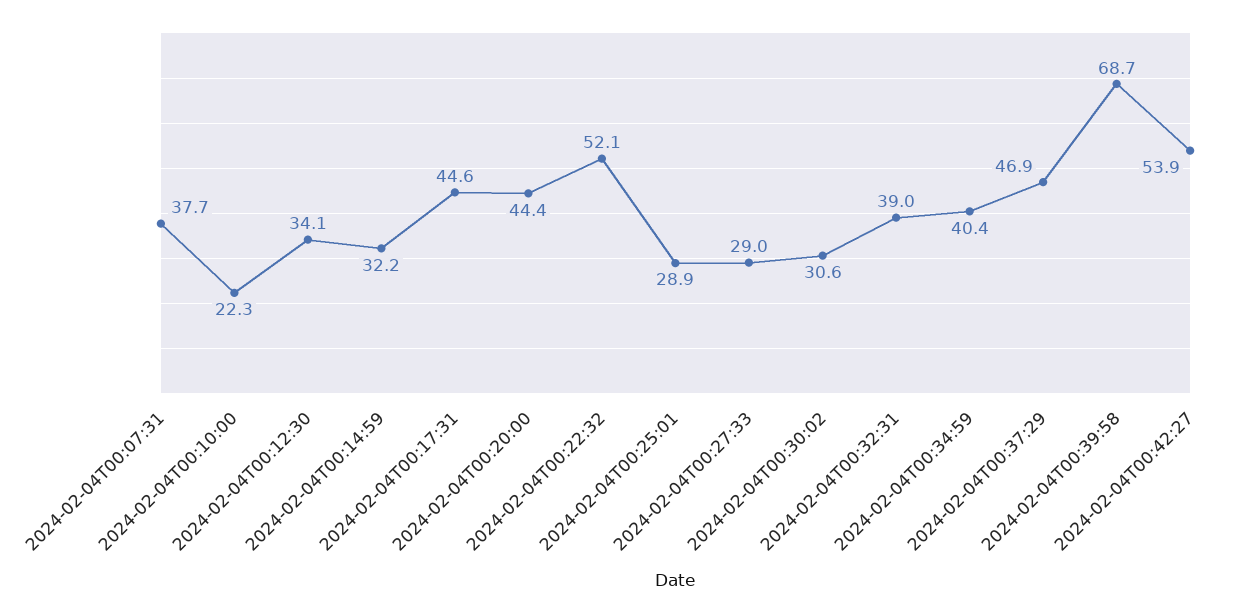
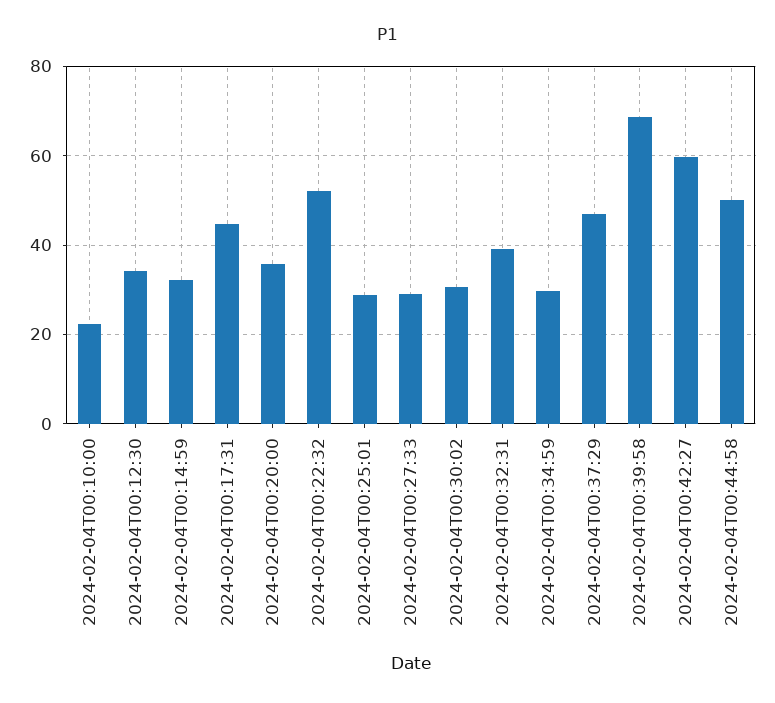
2024-02-04T00:07:31: 37.7 -> none
2024-02-04T00:20:00: 44.4 -> 36
2024-02-04T00:34:59: 40.4 -> 30
2024-02-04T00:42:27: 53.9 -> 60
2024-02-04T00:44:58: none -> 50

